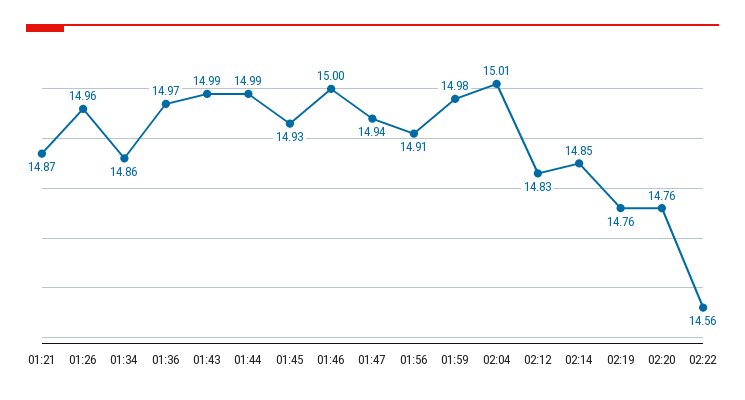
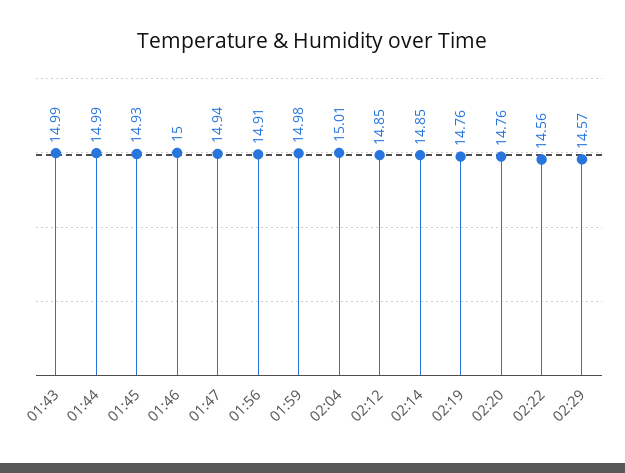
01:21: 14.87 -> none
01:26: 14.96 -> none
01:34: 14.86 -> none
01:36: 14.97 -> none
02:12: 14.83 -> 14.85
02:29: none -> 14.57

